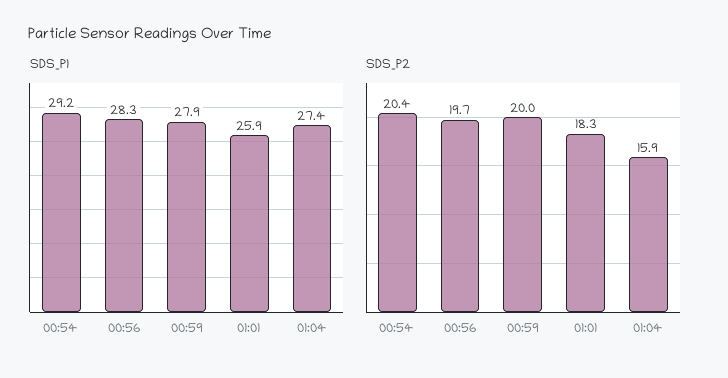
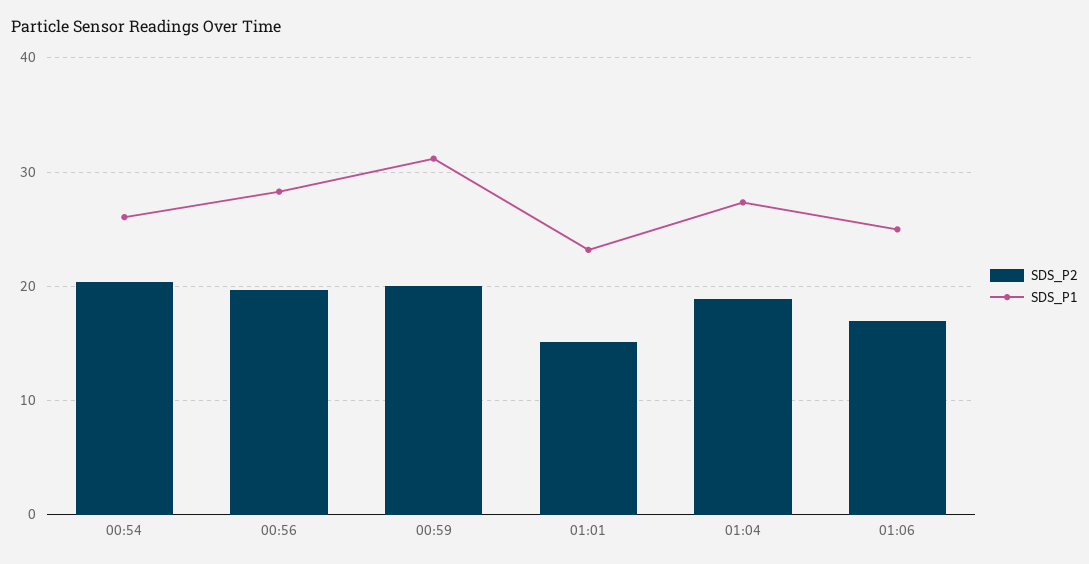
SDS_P1, 00:54: 29.2 -> 26
SDS_P1, 00:59: 27.9 -> 31
SDS_P1, 01:01: 25.9 -> 23
SDS_P2, 01:01: 18.3 -> 15
SDS_P2, 01:04: 15.9 -> 19
SDS_P2, 01:06: none -> 17
SDS_P1, 01:06: none -> 25

